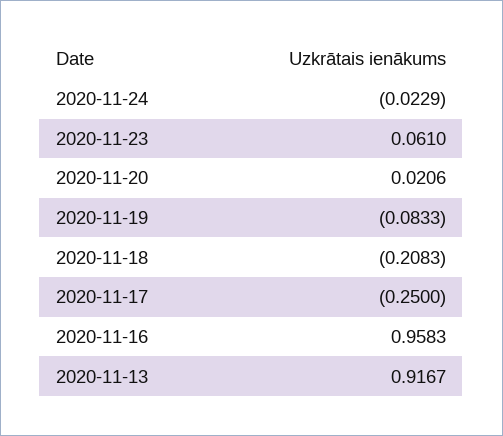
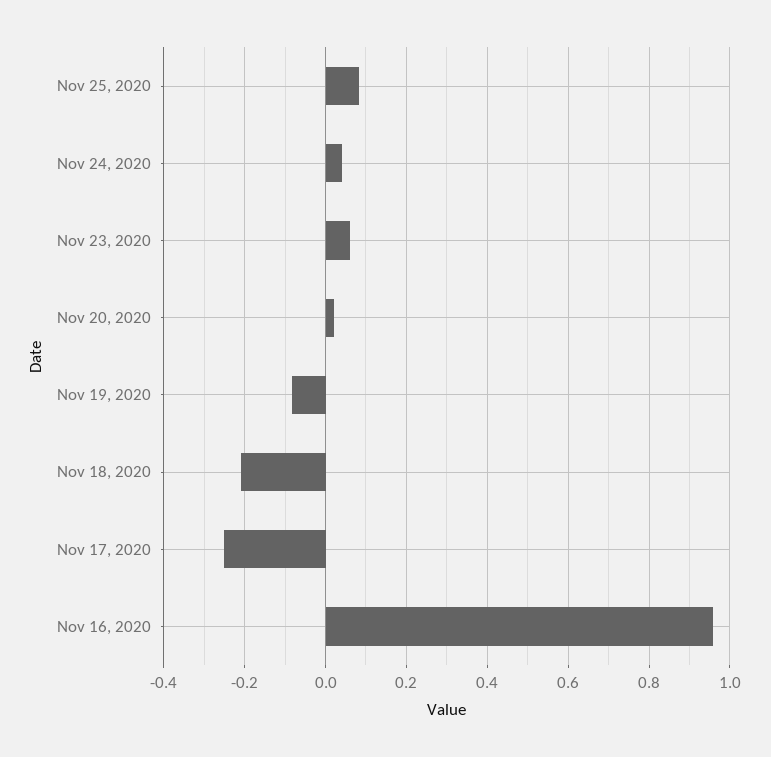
2020-11-24: -0.0229 -> 0.04
2020-11-13: 0.9167 -> none
Nov 25, 2020: none -> 0.08

